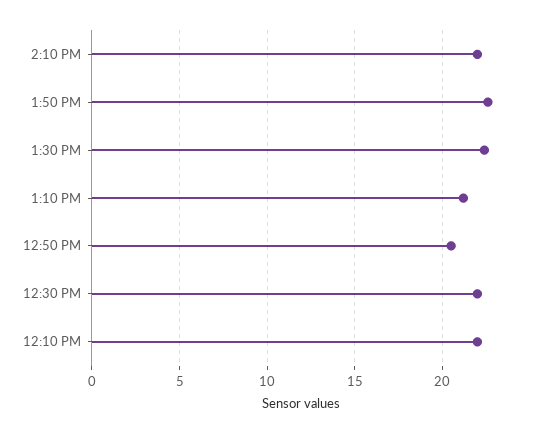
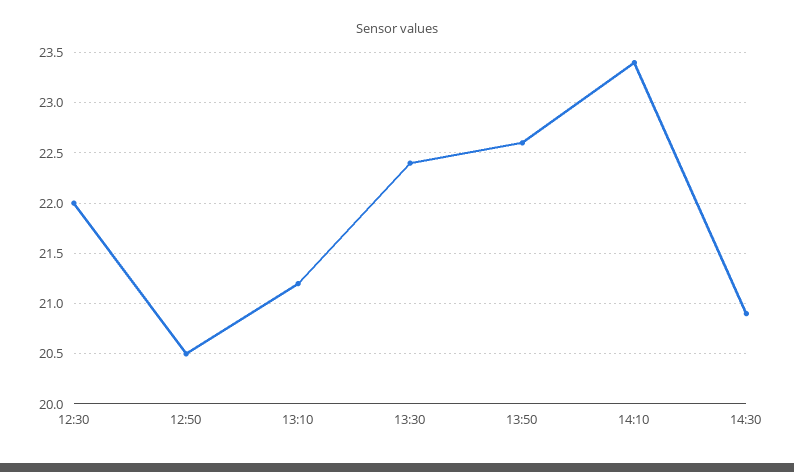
2:10 PM: 22 -> 23.4
12:10 PM: 22 -> none
14:30: none -> 20.9

